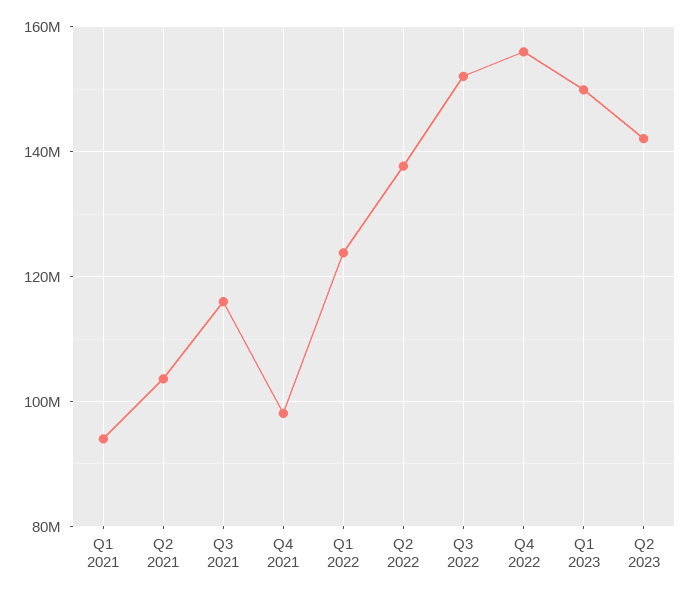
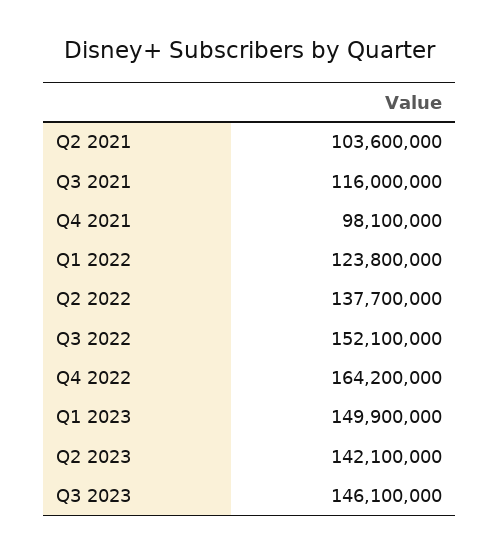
Q1 2021: 94000000 -> none
Q4 2022: 156000000 -> 164200000
Q3 2023: none -> 146100000

